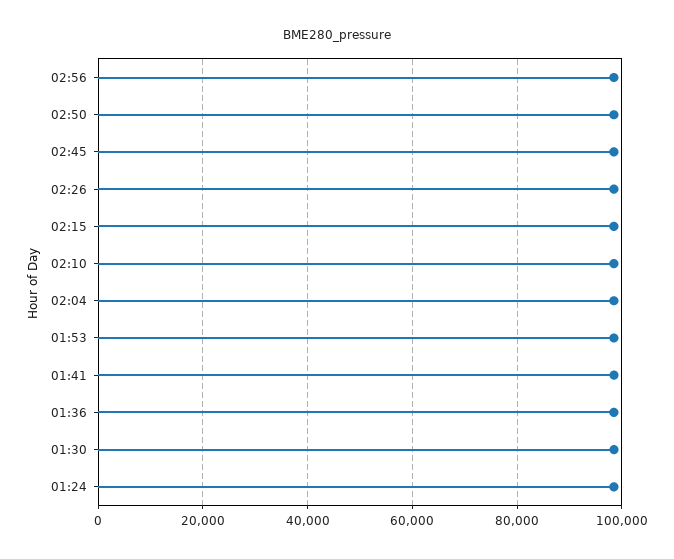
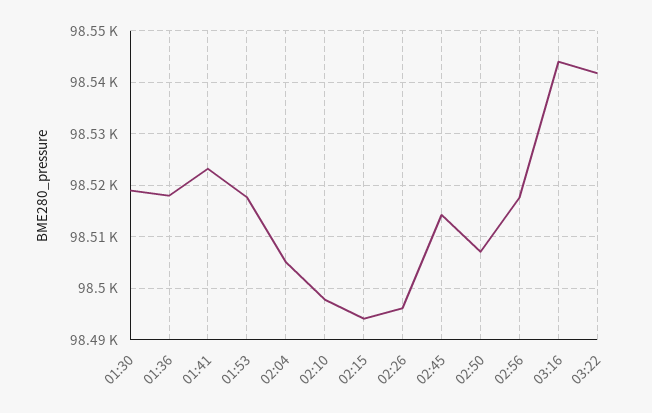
01:24: 98000 -> none
03:16: none -> 98544
03:22: none -> 98542

